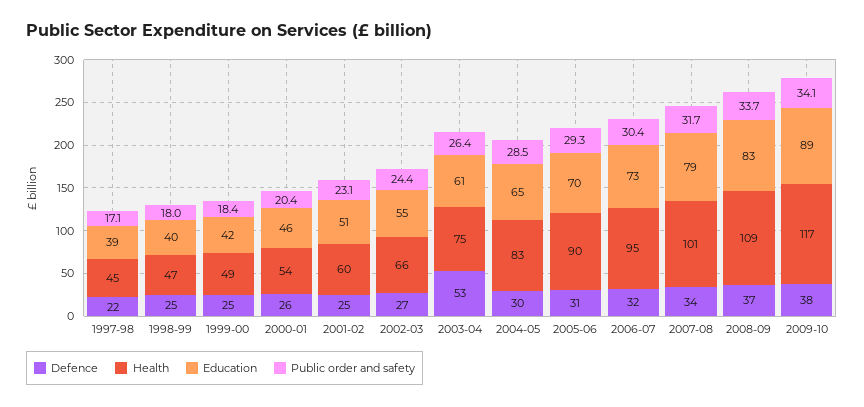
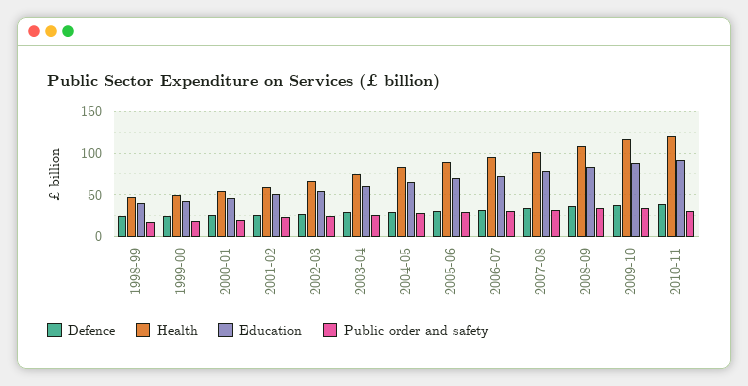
Defence, 1997-98: 22 -> none
Health, 1997-98: 45 -> none
Education, 1997-98: 39 -> none
Public order and safety, 1997-98: 17.1 -> none
Defence, 2003-04: 53 -> 30
Defence, 2010-11: none -> 40
Health, 2010-11: none -> 120
Education, 2010-11: none -> 90
Public order and safety, 2010-11: none -> 30

